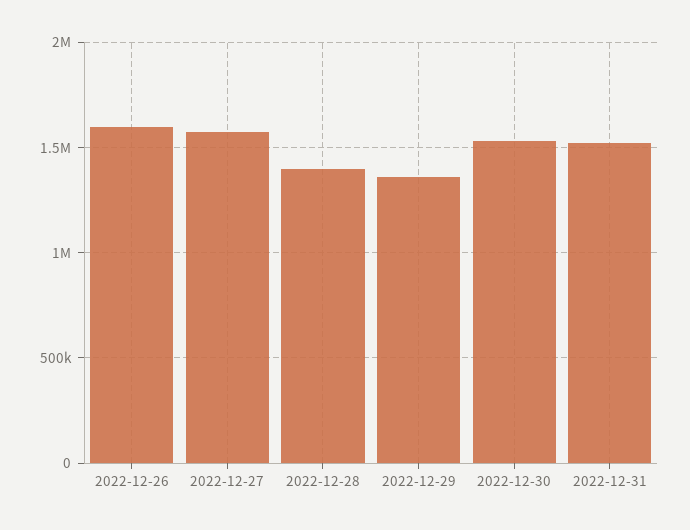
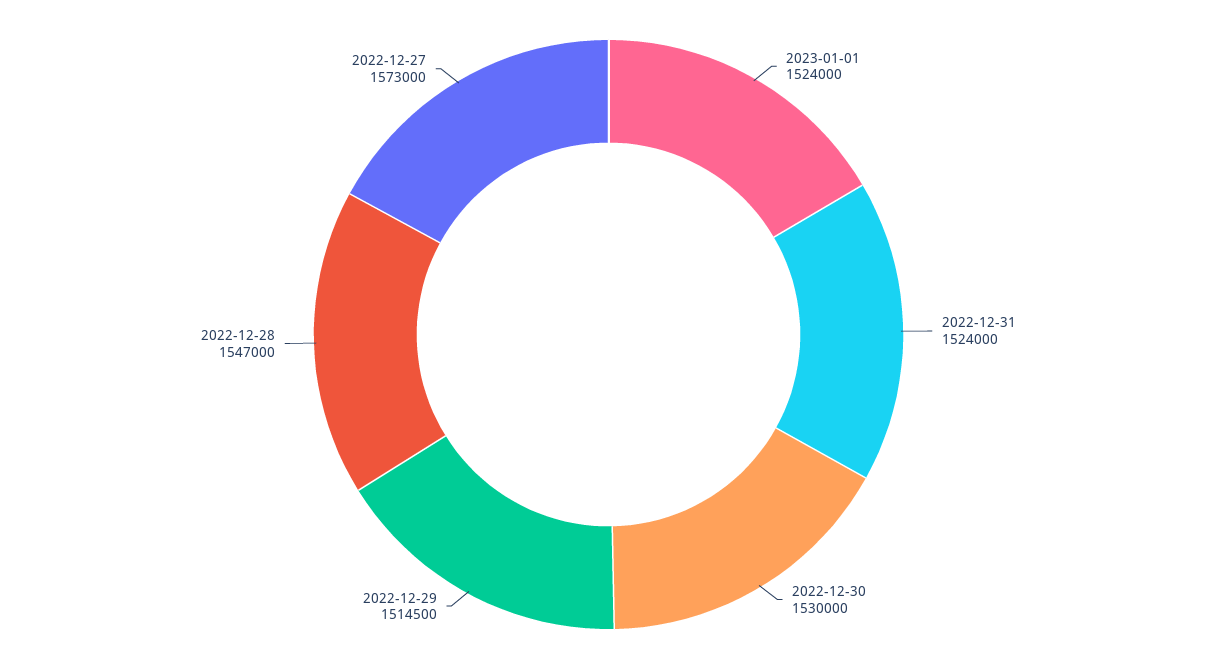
2022-12-26: 1600000 -> none
2022-12-28: 1400000 -> 1547000
2022-12-29: 1350000 -> 1514500
2023-01-01: none -> 1524000

